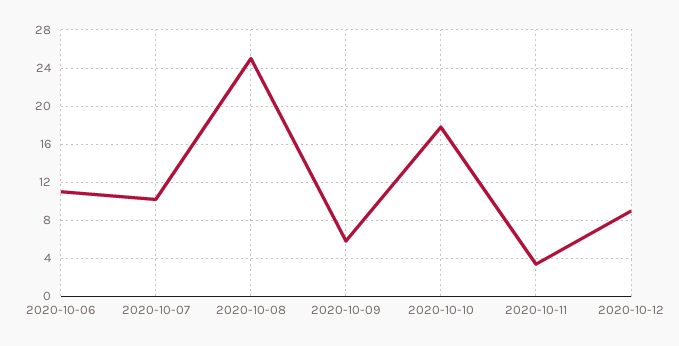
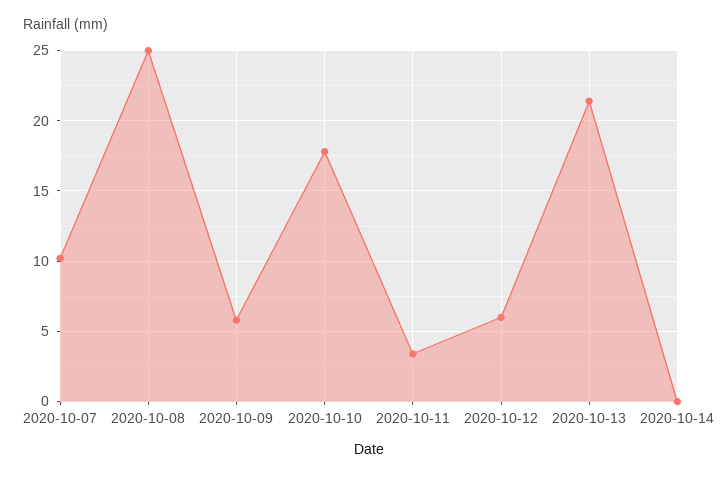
2020-10-06: 11 -> none
2020-10-12: 9 -> 6
2020-10-13: none -> 21.5
2020-10-14: none -> 0

